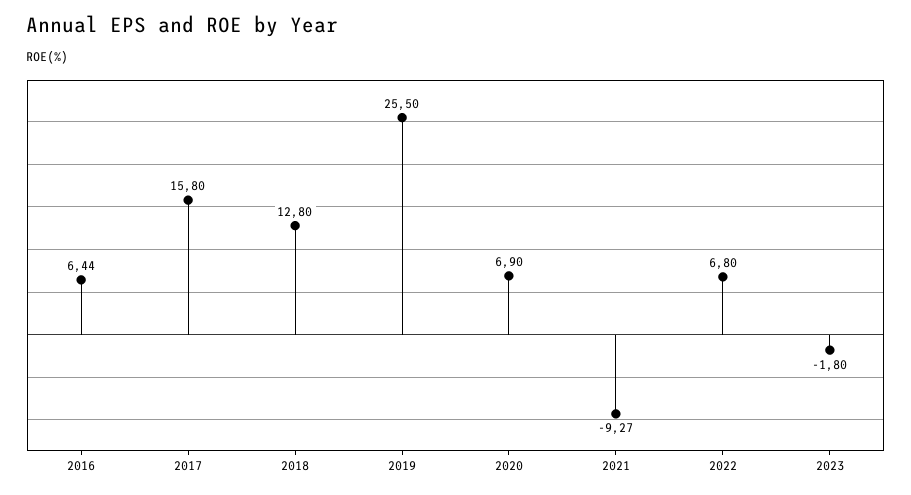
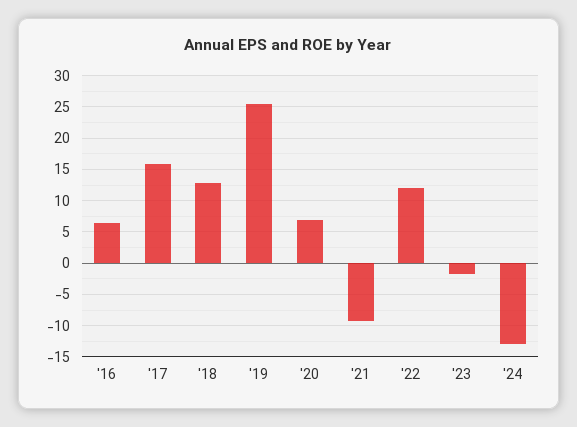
2022: 6.8 -> 12
'24: none -> -13

